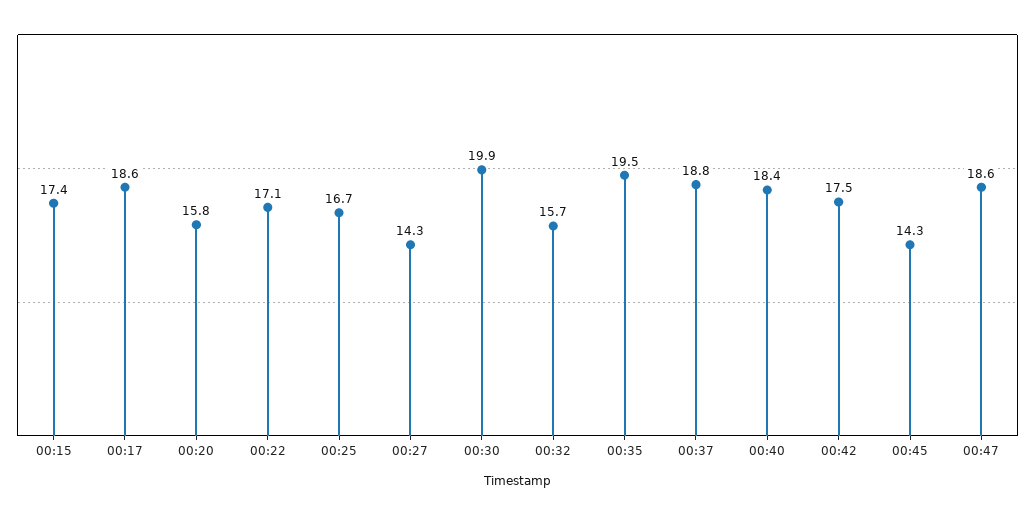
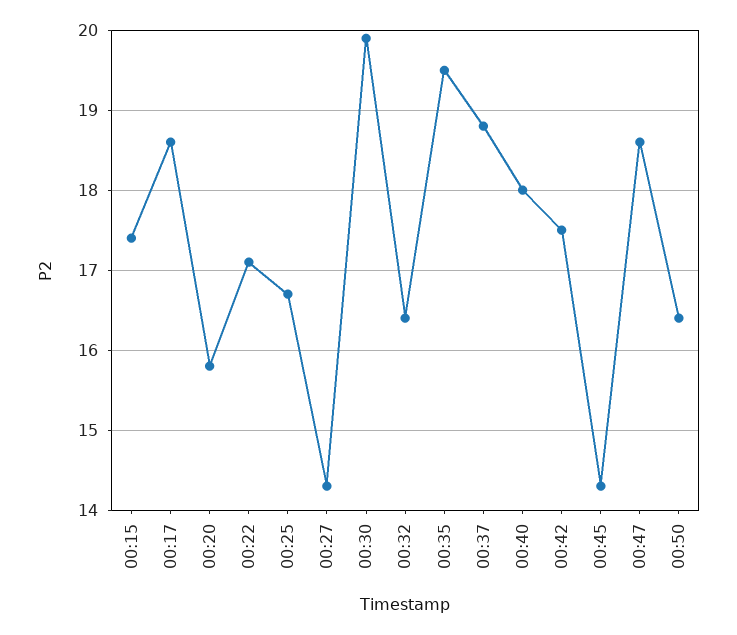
00:32: 15.7 -> 16.4
00:40: 18.4 -> 18
00:50: none -> 16.4

